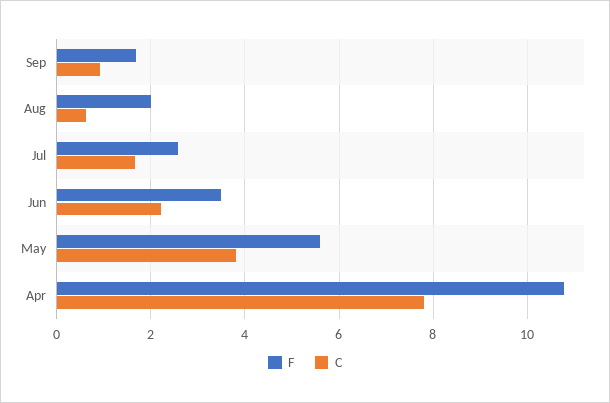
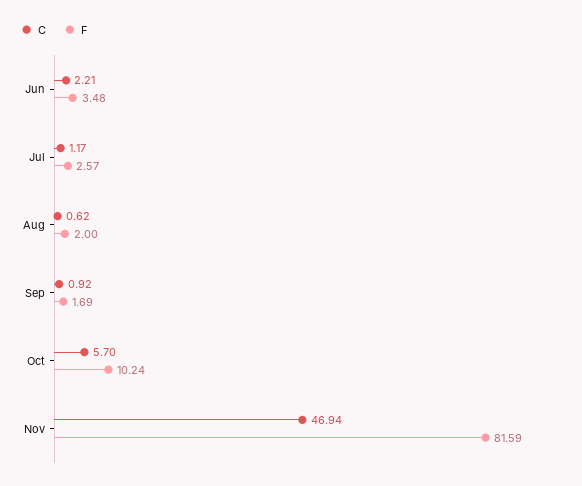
C, Jul: 1.6 -> 1.17
F, May: 5.6 -> none
C, May: 3.8 -> none
F, Apr: 10.8 -> none
C, Apr: 7.8 -> none
C, Oct: none -> 5.7
F, Oct: none -> 10.24
C, Nov: none -> 46.94
F, Nov: none -> 81.59

